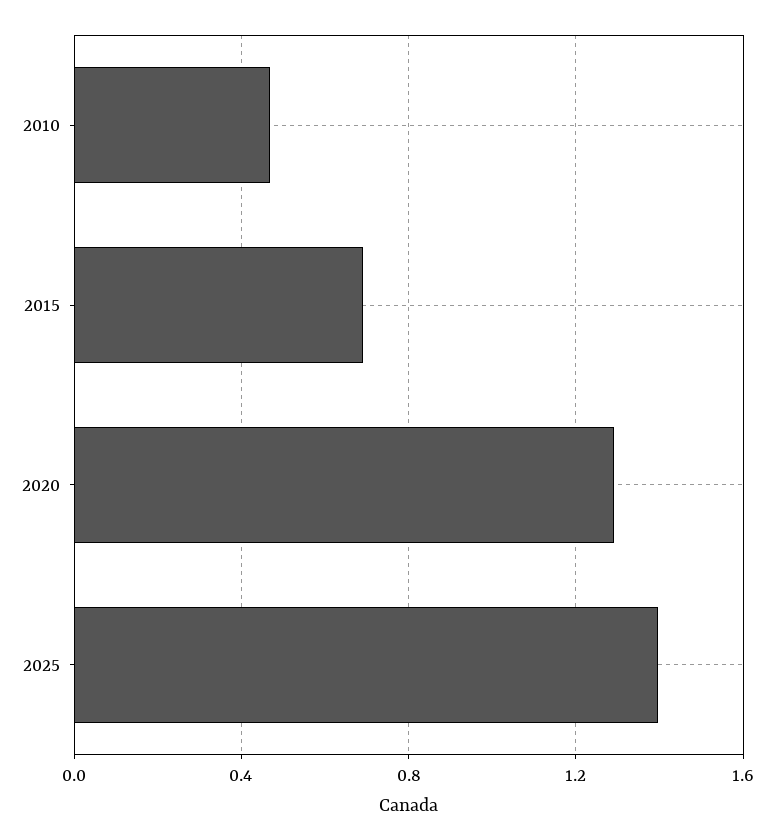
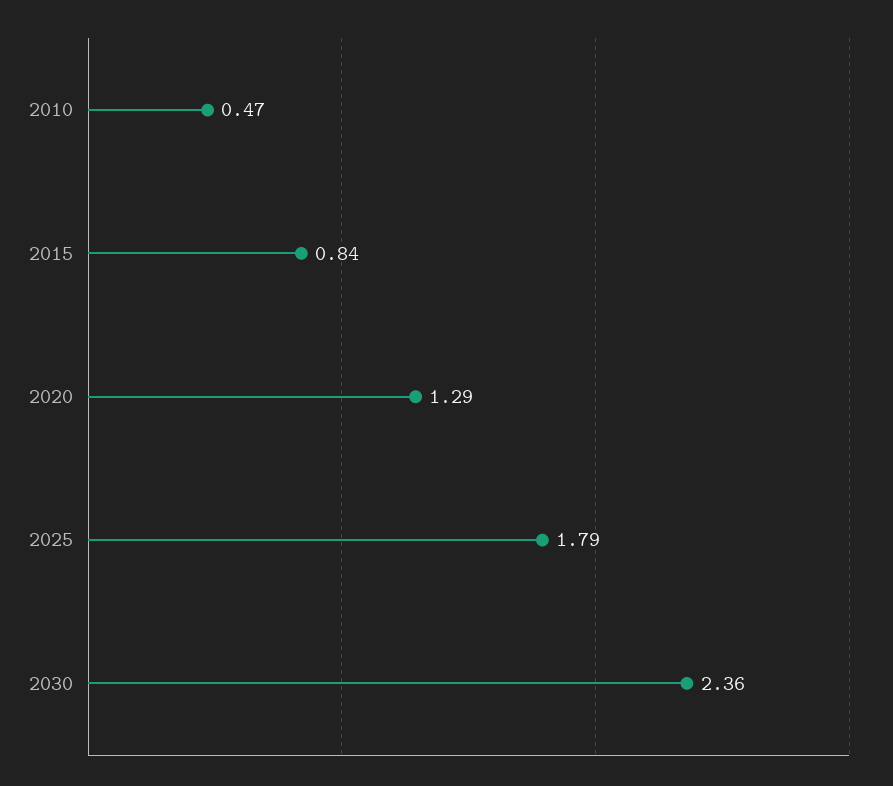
2015: 0.7 -> 0.84
2025: 1.4 -> 1.79
2030: none -> 2.36

